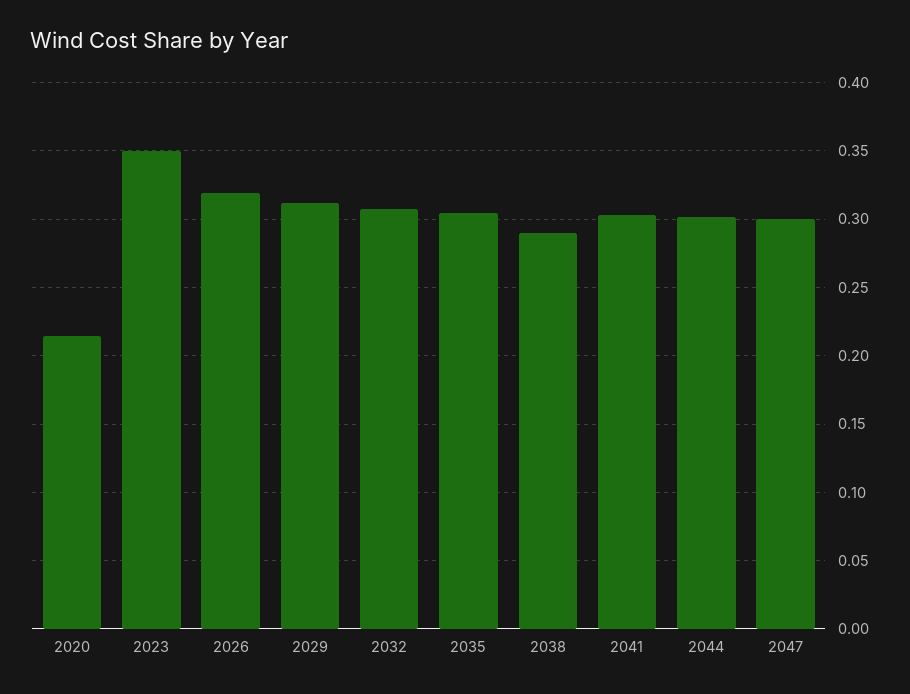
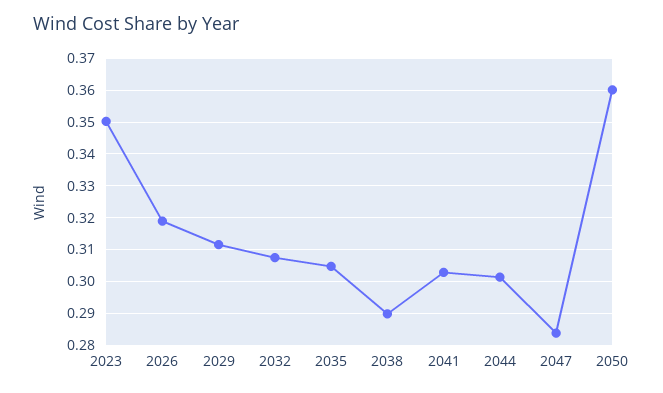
2020: 0.215 -> none
2047: 0.3 -> 0.284
2050: none -> 0.36

